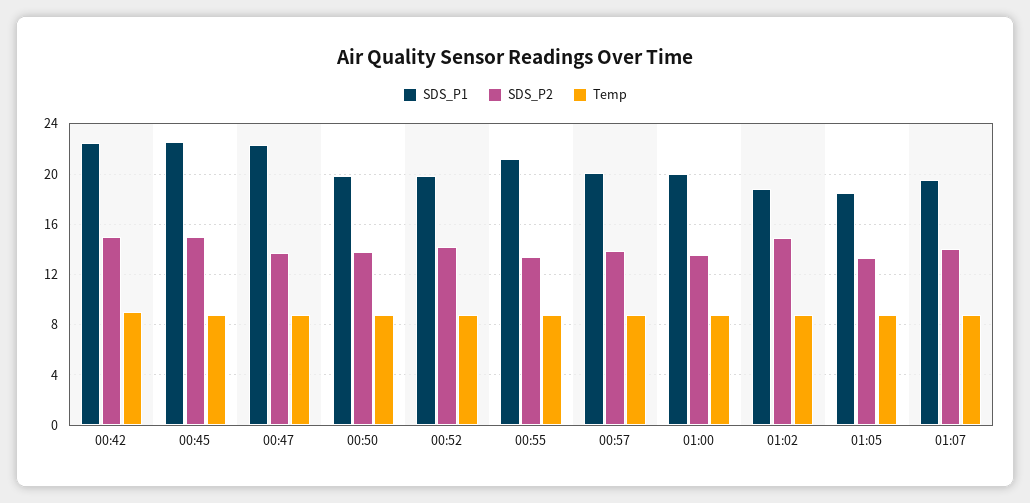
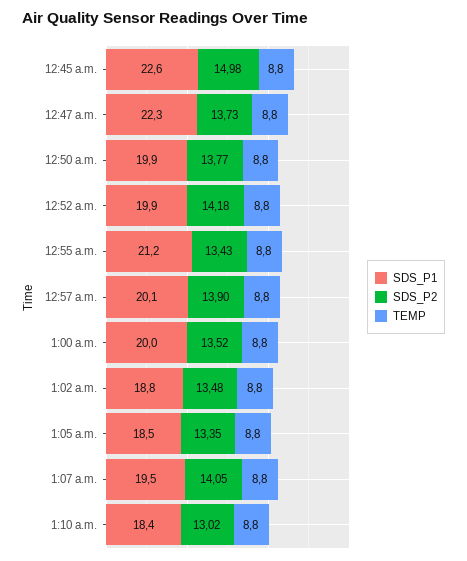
SDS_P1, 00:42: 22.5 -> none
SDS_P2, 00:42: 15 -> none
Temp, 00:42: 9 -> none
SDS_P2, 01:02: 15 -> 13.48
SDS_P1, 1:10 a.m.: none -> 18.4
SDS_P2, 1:10 a.m.: none -> 13.02
Temp, 1:10 a.m.: none -> 8.8

